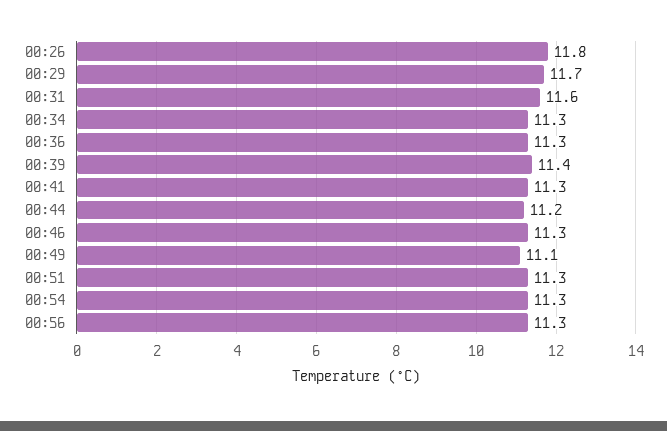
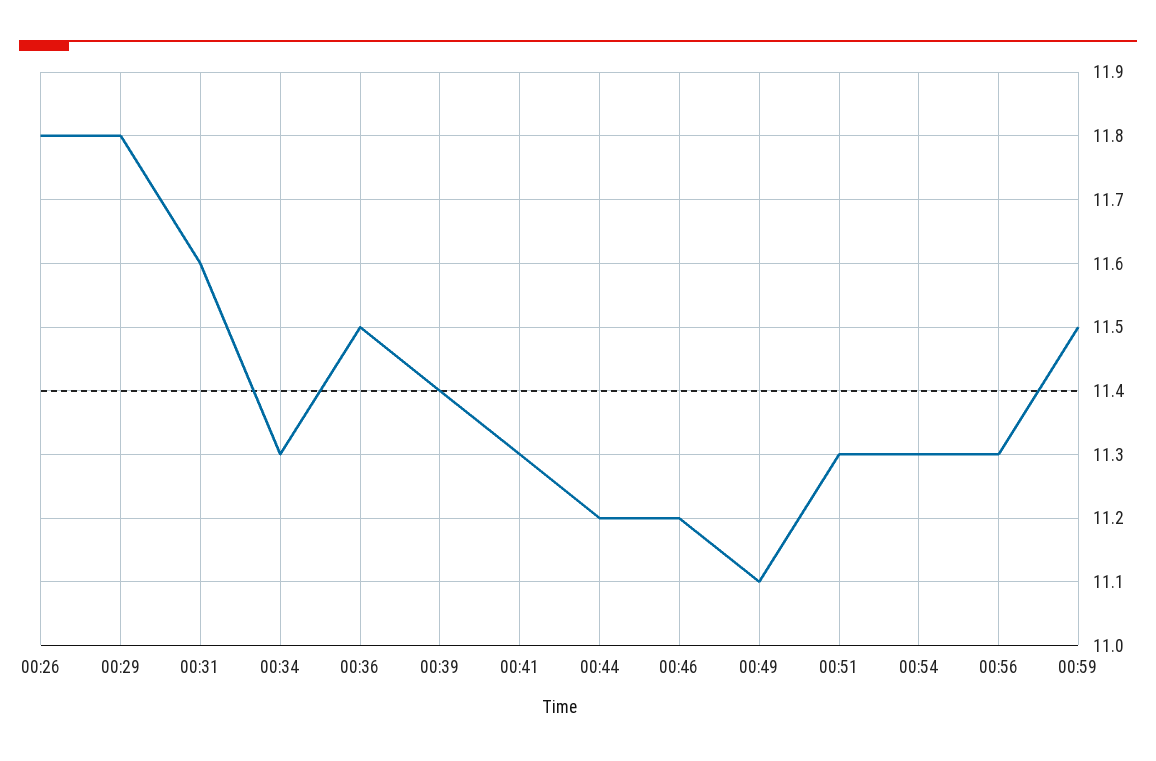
00:29: 11.7 -> 11.8
00:36: 11.3 -> 11.5
00:46: 11.3 -> 11.2
00:59: none -> 11.5

